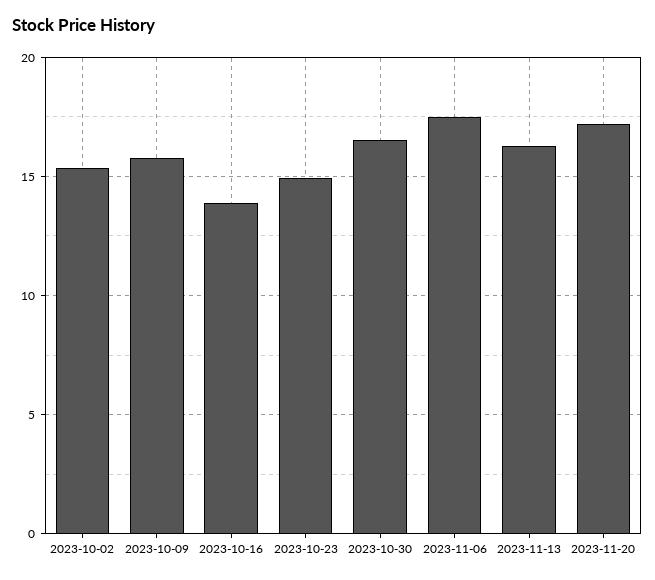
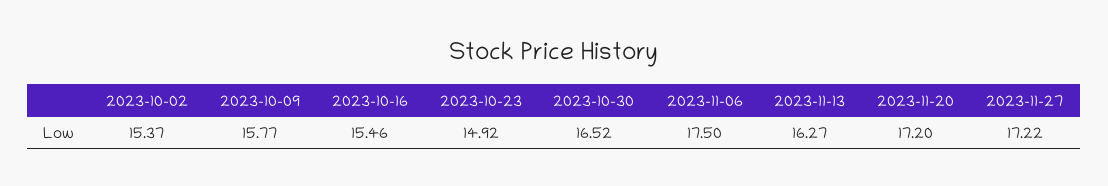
2023-10-16: 14 -> 15.46
2023-11-27: none -> 17.22

